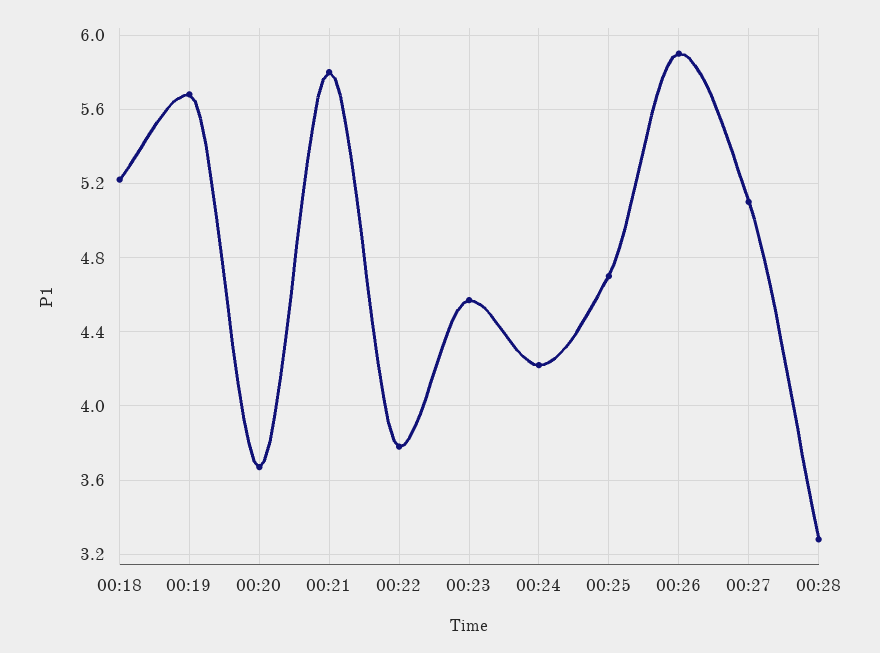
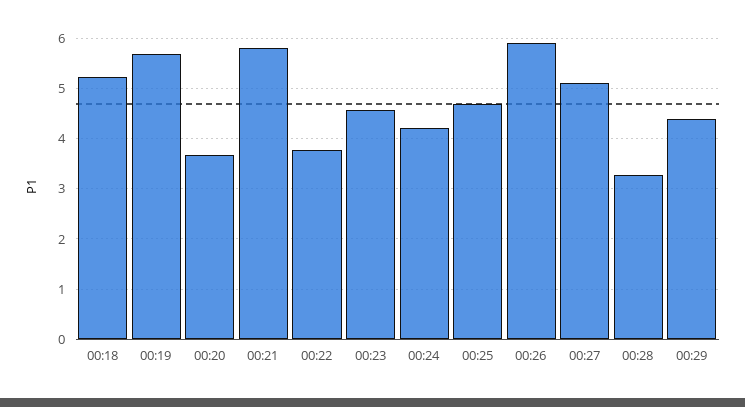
00:29: none -> 4.4

